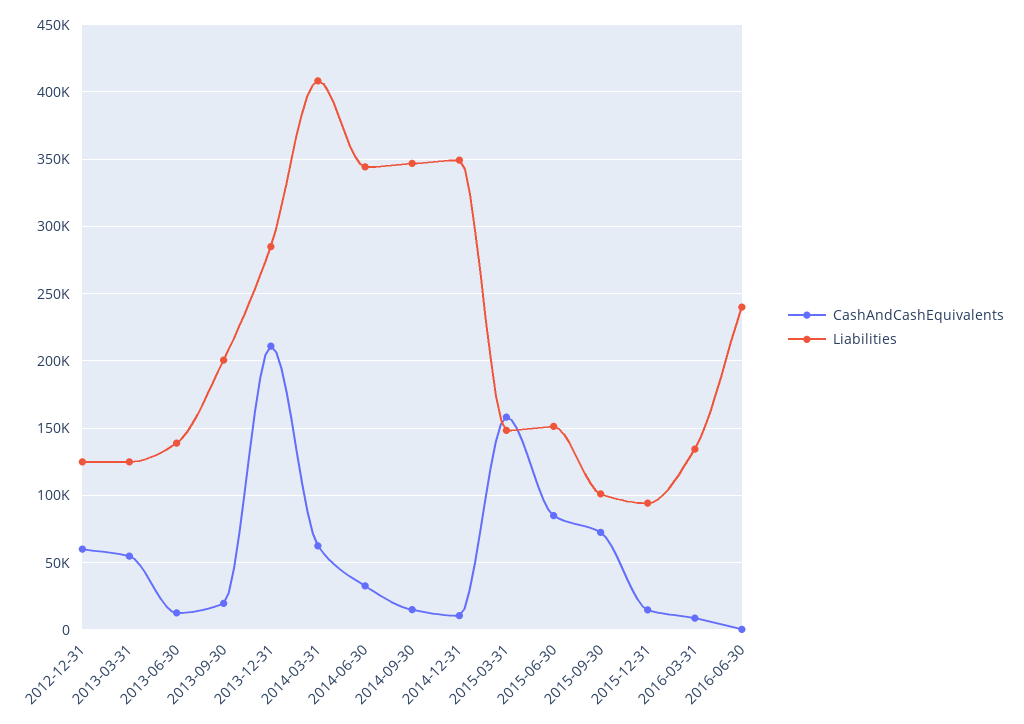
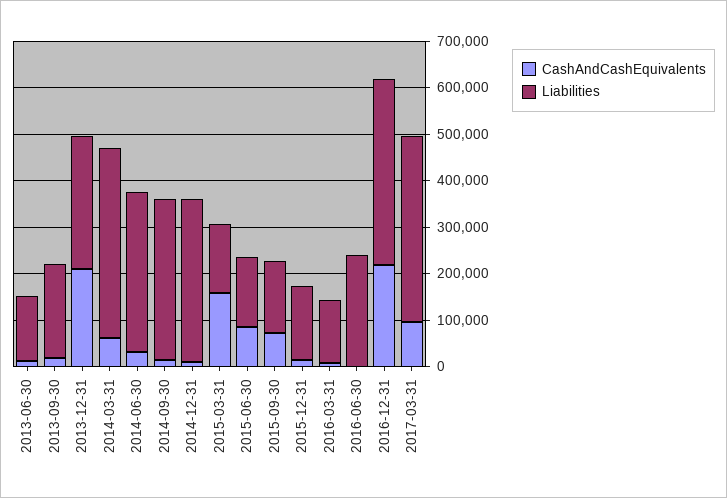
CashAndCashEquivalents, 2012-12-31: 60000 -> none
Liabilities, 2012-12-31: 125000 -> none
CashAndCashEquivalents, 2013-03-31: 55000 -> none
Liabilities, 2013-03-31: 125000 -> none
Liabilities, 2015-09-30: 100000 -> 160000
Liabilities, 2015-12-31: 95000 -> 160000
CashAndCashEquivalents, 2016-12-31: none -> 220000
Liabilities, 2016-12-31: none -> 400000
CashAndCashEquivalents, 2017-03-31: none -> 100000
Liabilities, 2017-03-31: none -> 400000

